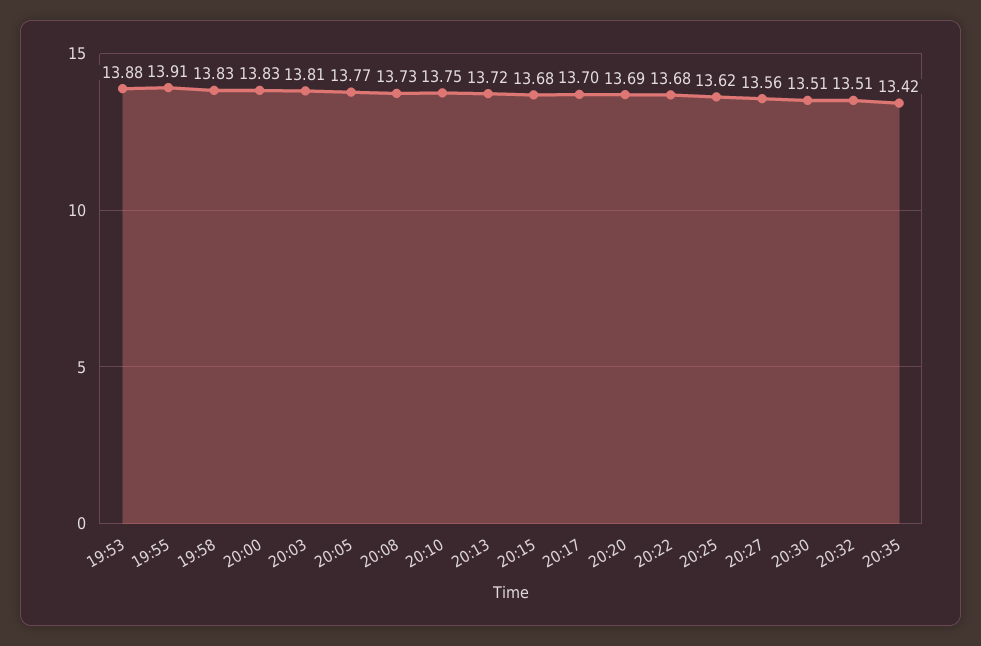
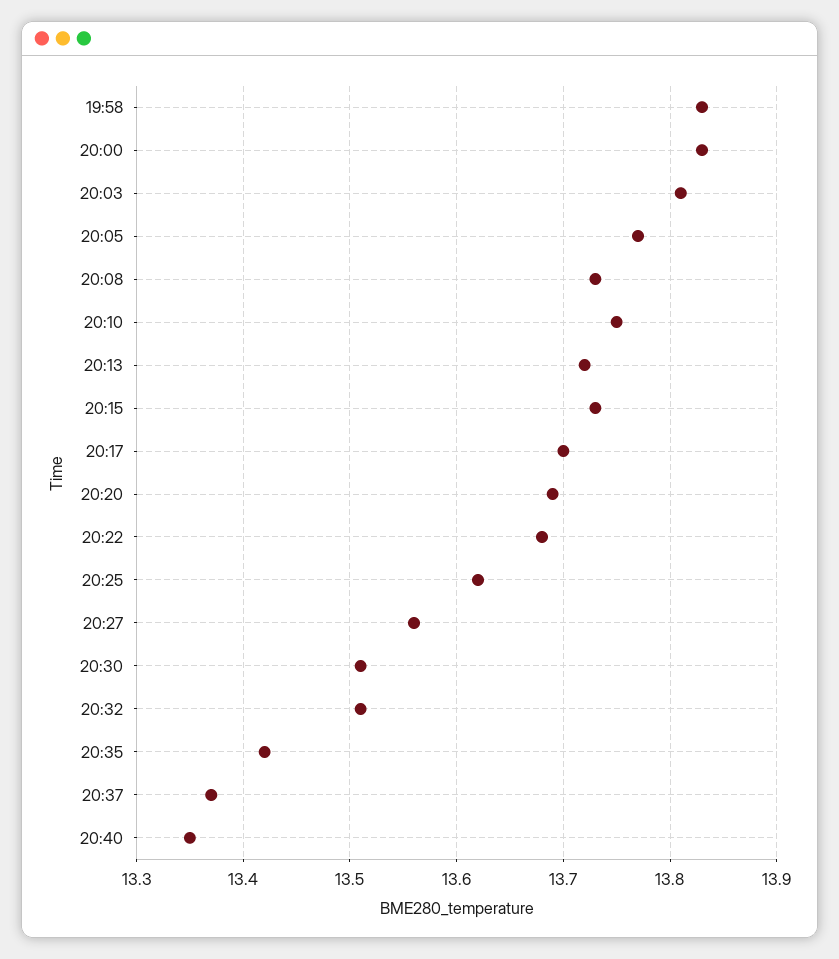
19:53: 13.88 -> none
19:55: 13.91 -> none
20:15: 13.68 -> 13.73
20:37: none -> 13.37
20:40: none -> 13.35

